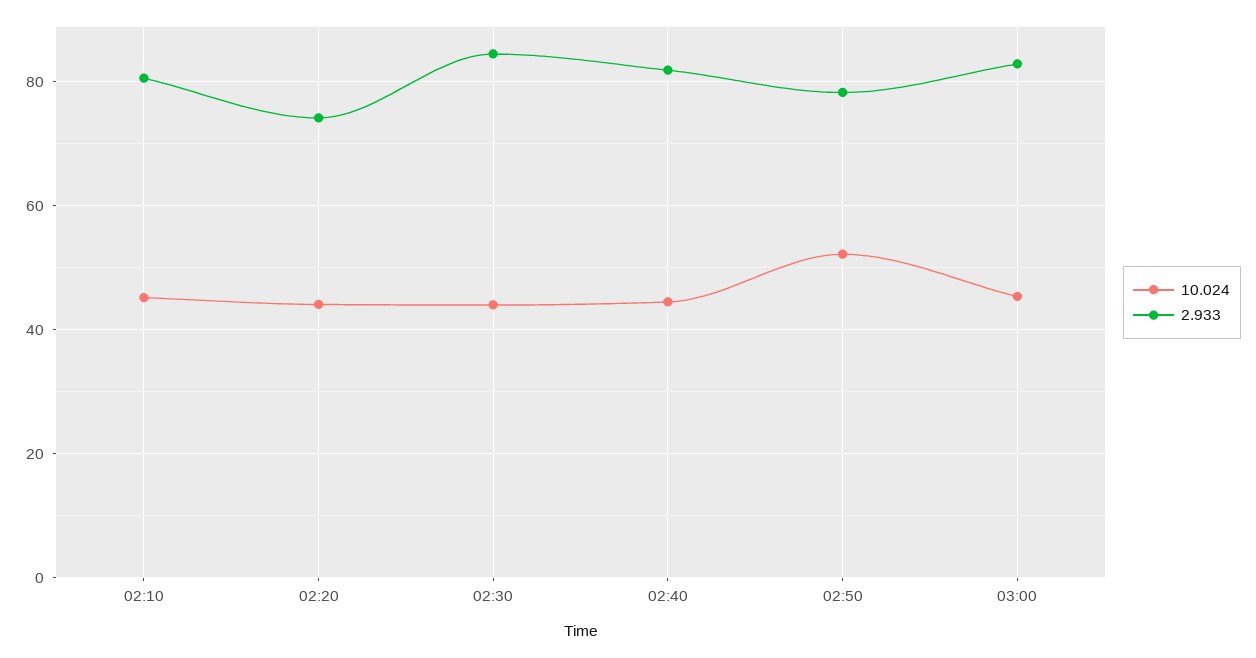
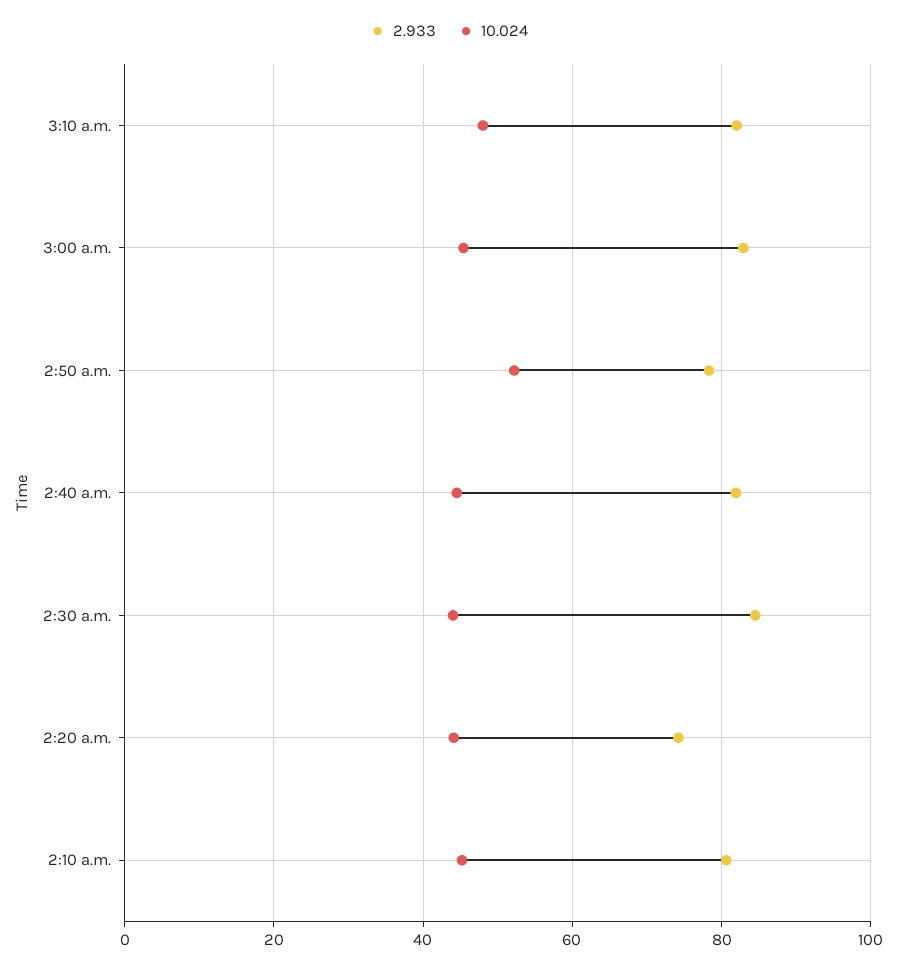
2.933, 3:10 a.m.: none -> 82
10.024, 3:10 a.m.: none -> 48

